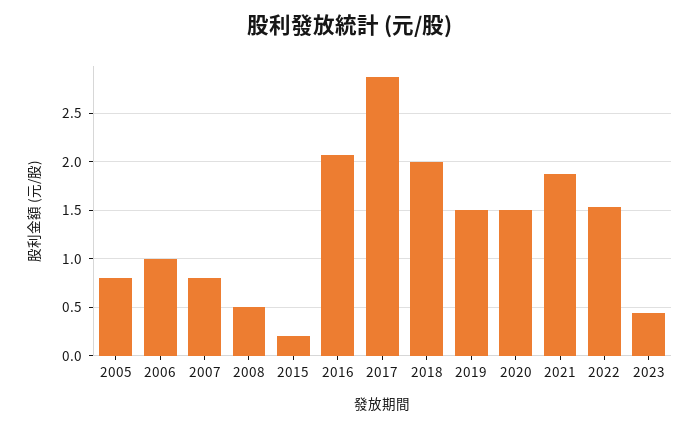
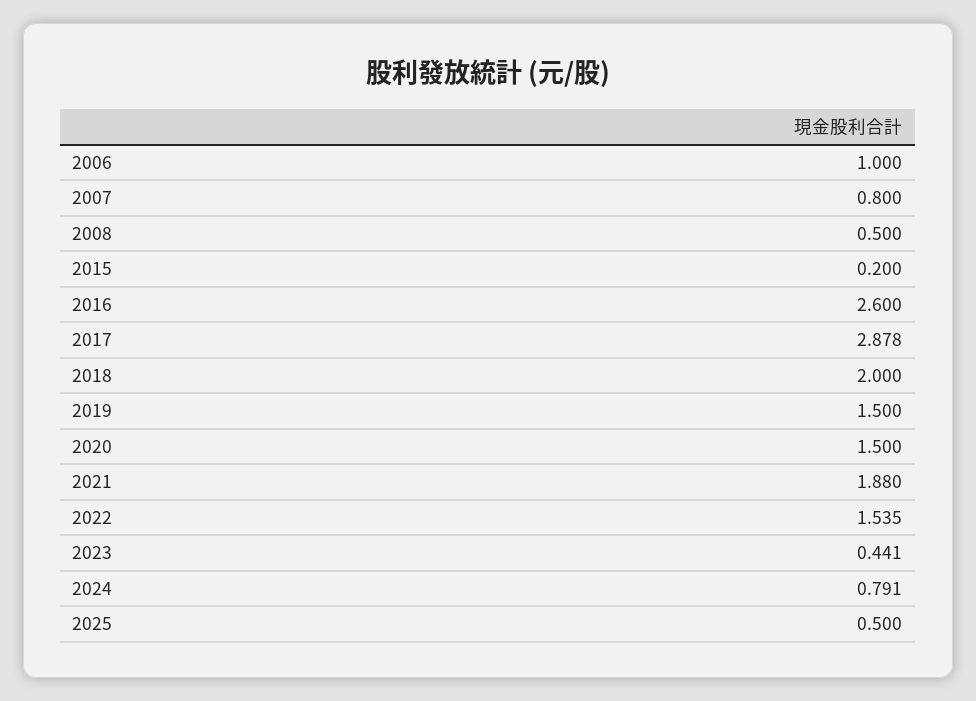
2005: 0.8 -> none
2016: 2.1 -> 2.6
2024: none -> 0.791
2025: none -> 0.5

